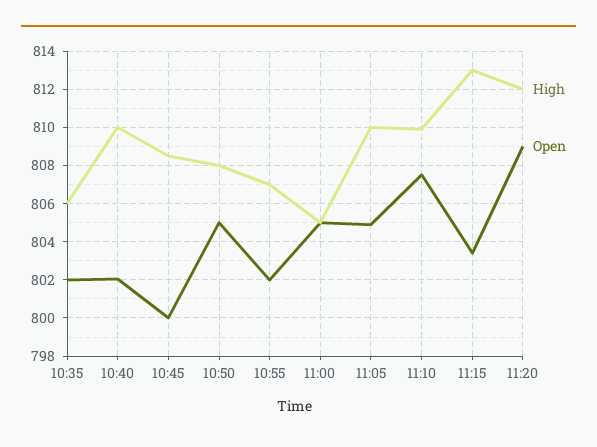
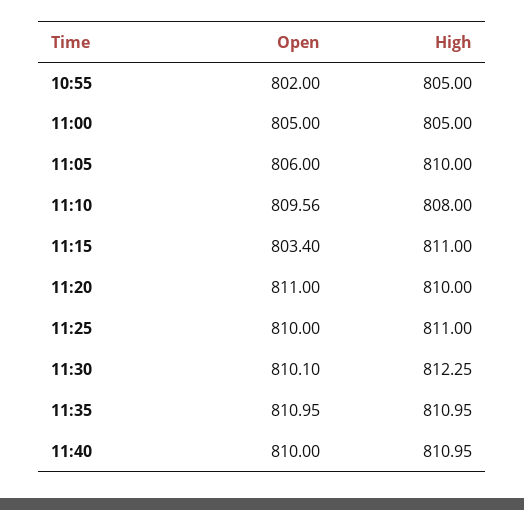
High, 10:35: 806 -> none
Open, 10:35: 802 -> none
High, 10:40: 810 -> none
Open, 10:40: 802 -> none
High, 10:45: 808.5 -> none
Open, 10:45: 800 -> none
High, 10:50: 808 -> none
Open, 10:50: 805 -> none
High, 10:55: 807 -> 805
Open, 11:05: 805 -> 806
High, 11:10: 810 -> 808
Open, 11:10: 807.5 -> 809.56
High, 11:15: 813 -> 811
High, 11:20: 812 -> 810
Open, 11:20: 809 -> 811
Open, 11:25: none -> 810
High, 11:25: none -> 811
Open, 11:30: none -> 810.1
High, 11:30: none -> 812.25
Open, 11:35: none -> 810.95
High, 11:35: none -> 810.95
Open, 11:40: none -> 810
High, 11:40: none -> 810.95

